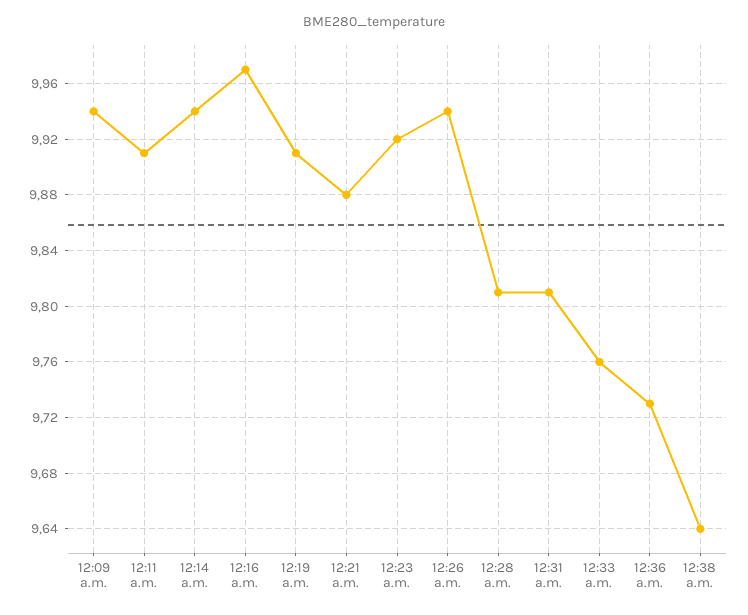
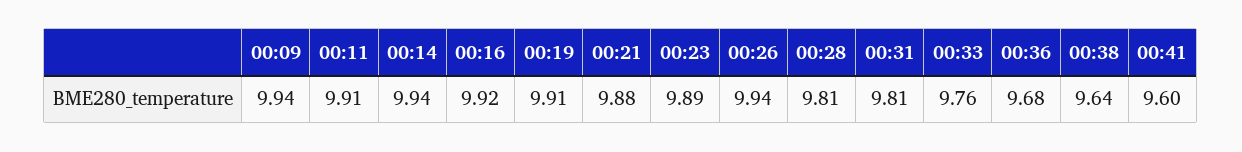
12:16 a.m.: 9.97 -> 9.92
12:23 a.m.: 9.92 -> 9.89
12:36 a.m.: 9.73 -> 9.68
00:41: none -> 9.6

